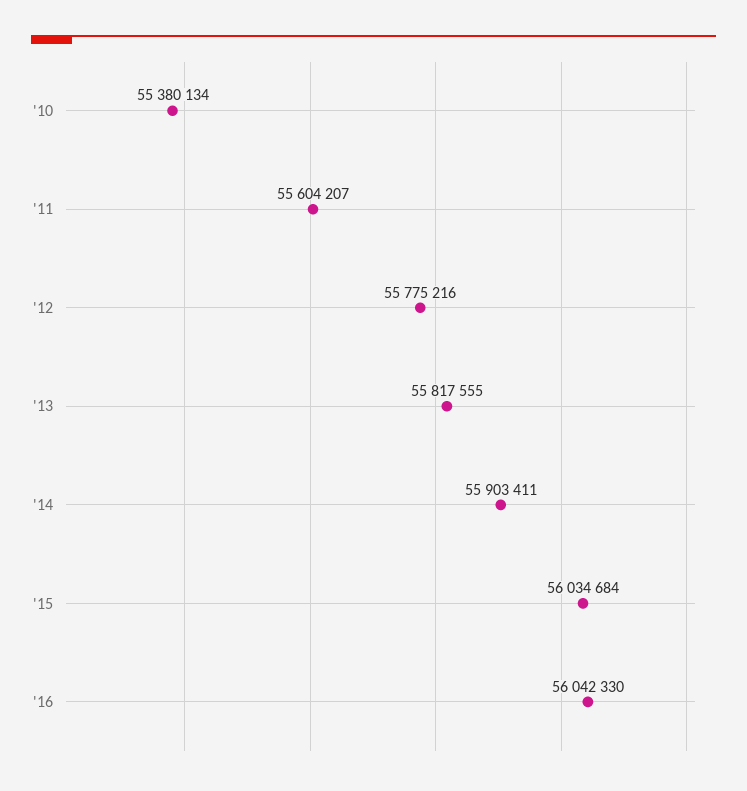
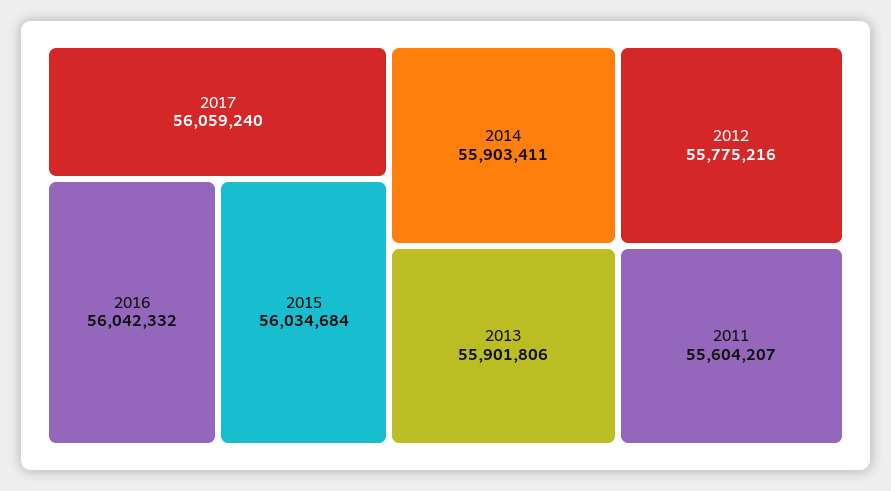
'10: 55380134 -> none
'13: 55817555 -> 55901806
'16: 56042330 -> 56042332
2017: none -> 56059240

